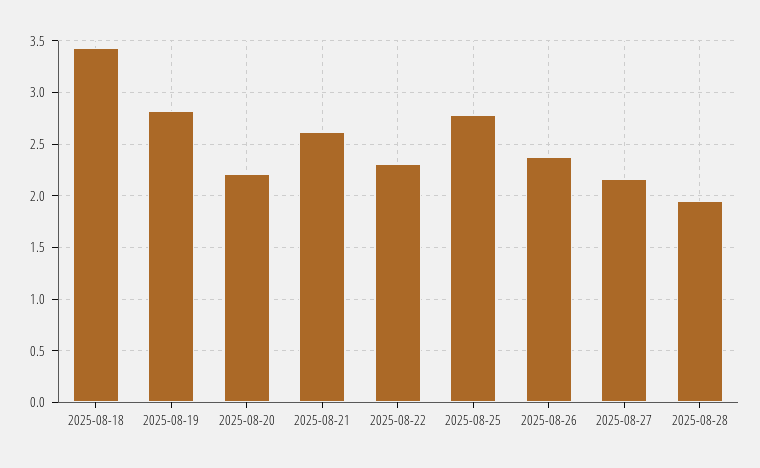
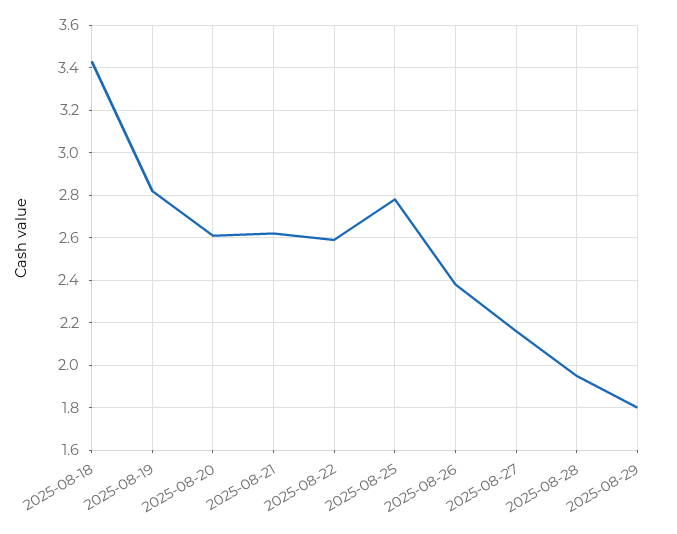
2025-08-20: 2.2 -> 2.6
2025-08-22: 2.3 -> 2.6
2025-08-29: none -> 1.8

